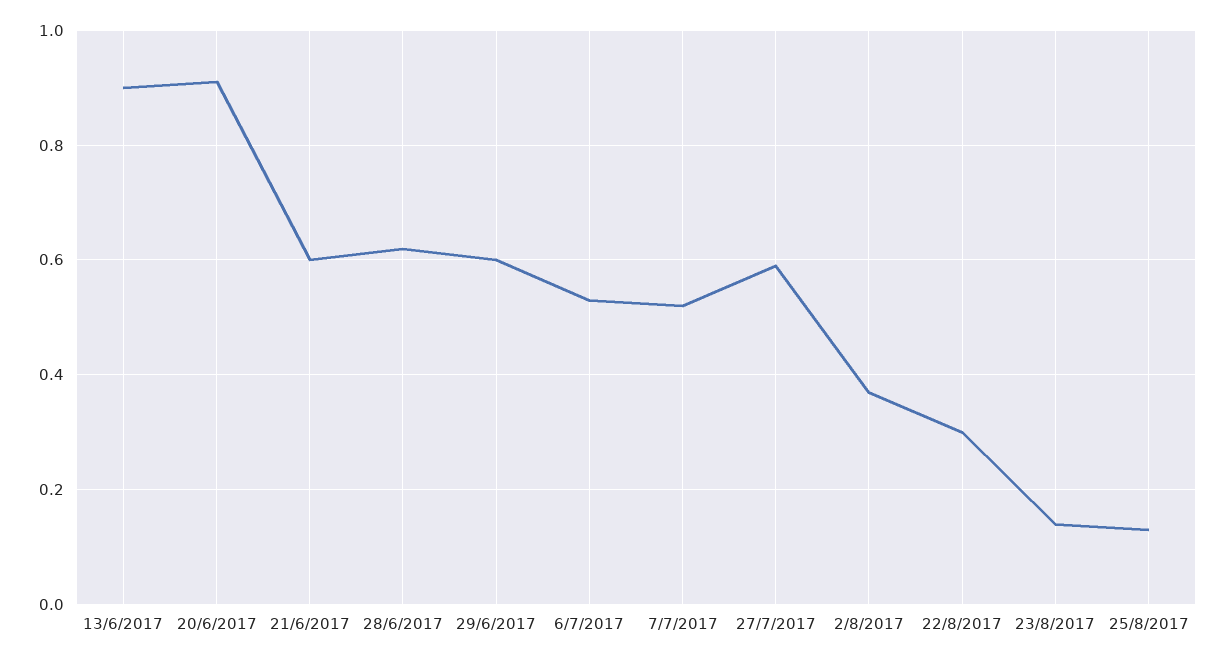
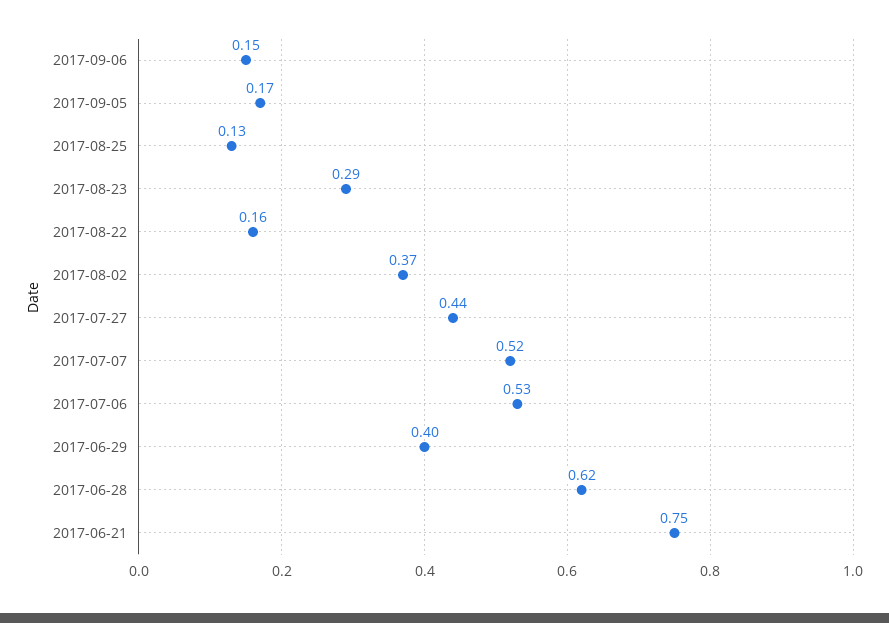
13/6/2017: 0.9 -> none
20/6/2017: 0.9 -> none
21/6/2017: 0.6 -> 0.75
29/6/2017: 0.6 -> 0.4
27/7/2017: 0.6 -> 0.44
22/8/2017: 0.3 -> 0.16
23/8/2017: 0.15 -> 0.29
2017-09-06: none -> 0.15
2017-09-05: none -> 0.17

